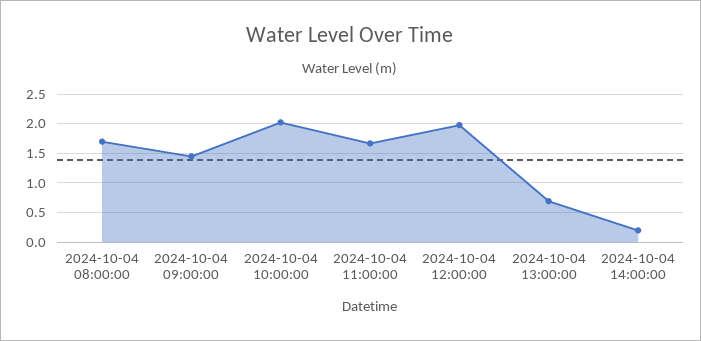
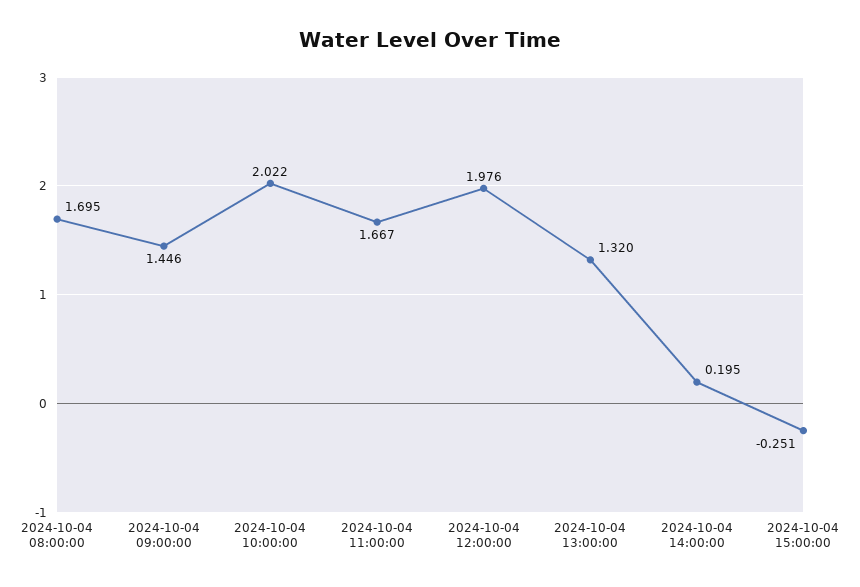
2024-10-04 13:00:00: 0.75 -> 1.32
2024-10-04 15:00:00: none -> -0.251

